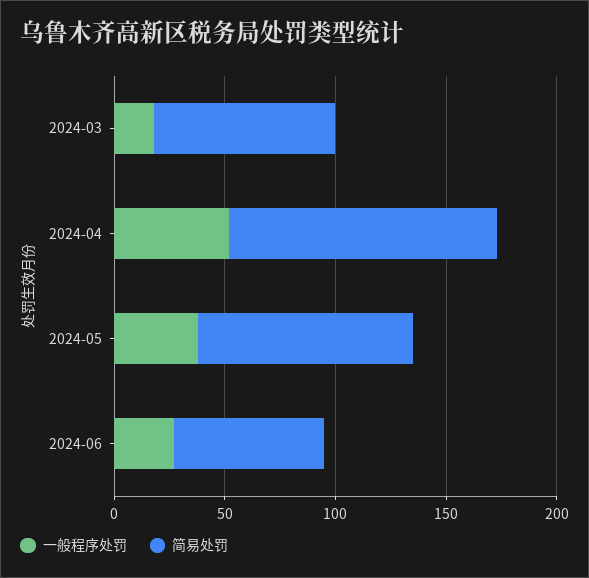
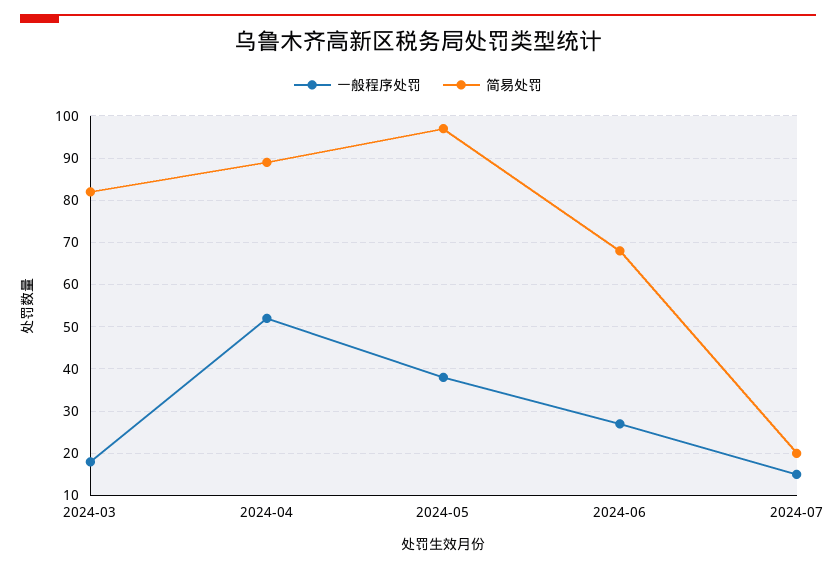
简易处罚, 2024-04: 120 -> 90
一般程序处罚, 2024-07: none -> 15
简易处罚, 2024-07: none -> 20

